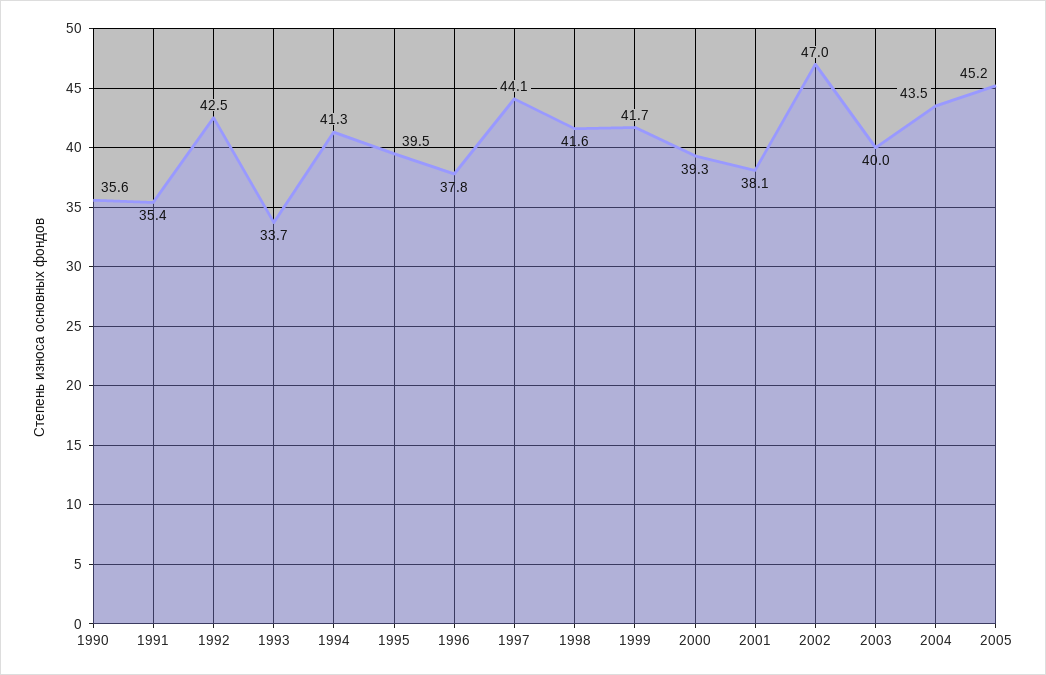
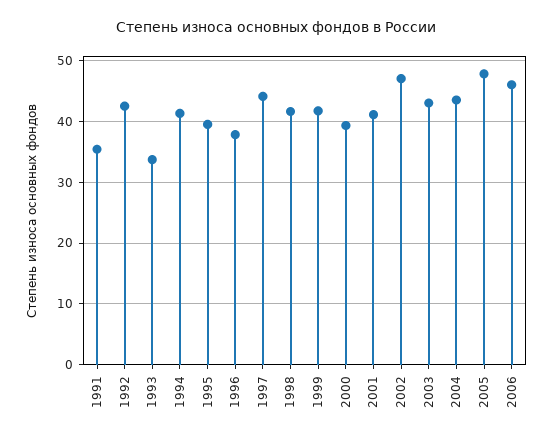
1990: 35.6 -> none
2001: 38.1 -> 41
2003: 40 -> 43
2005: 45.2 -> 48
2006: none -> 46

